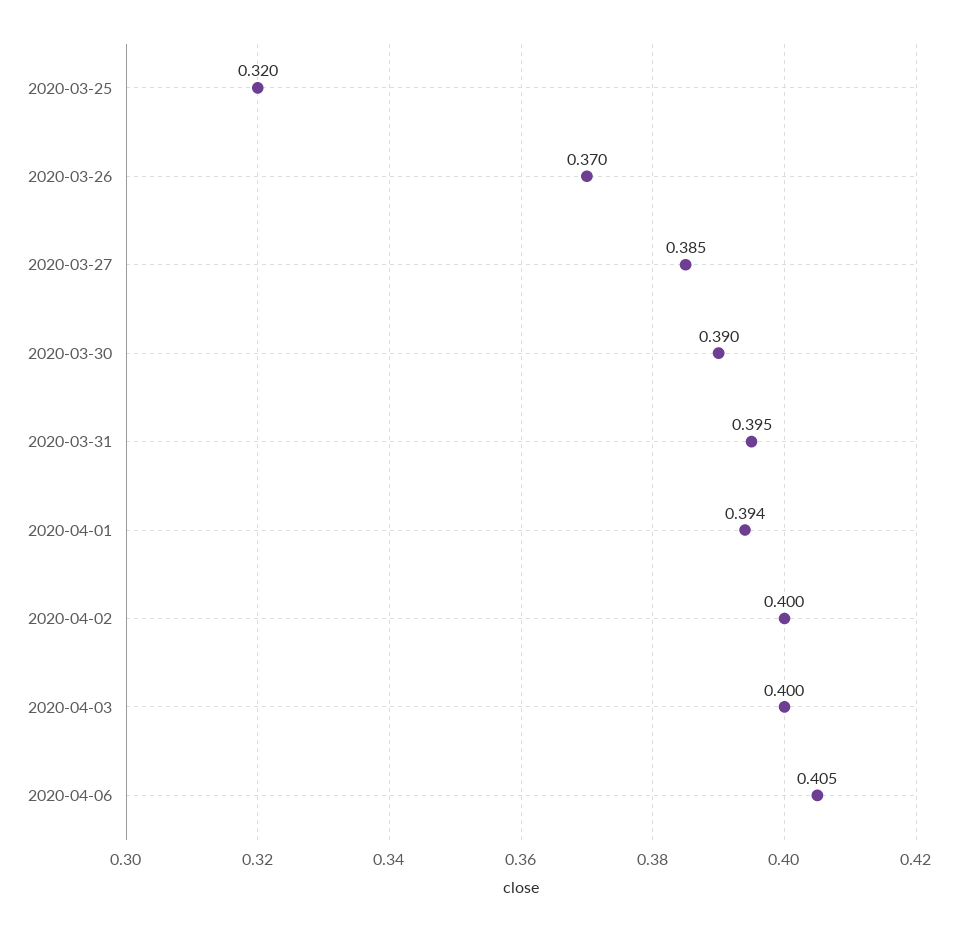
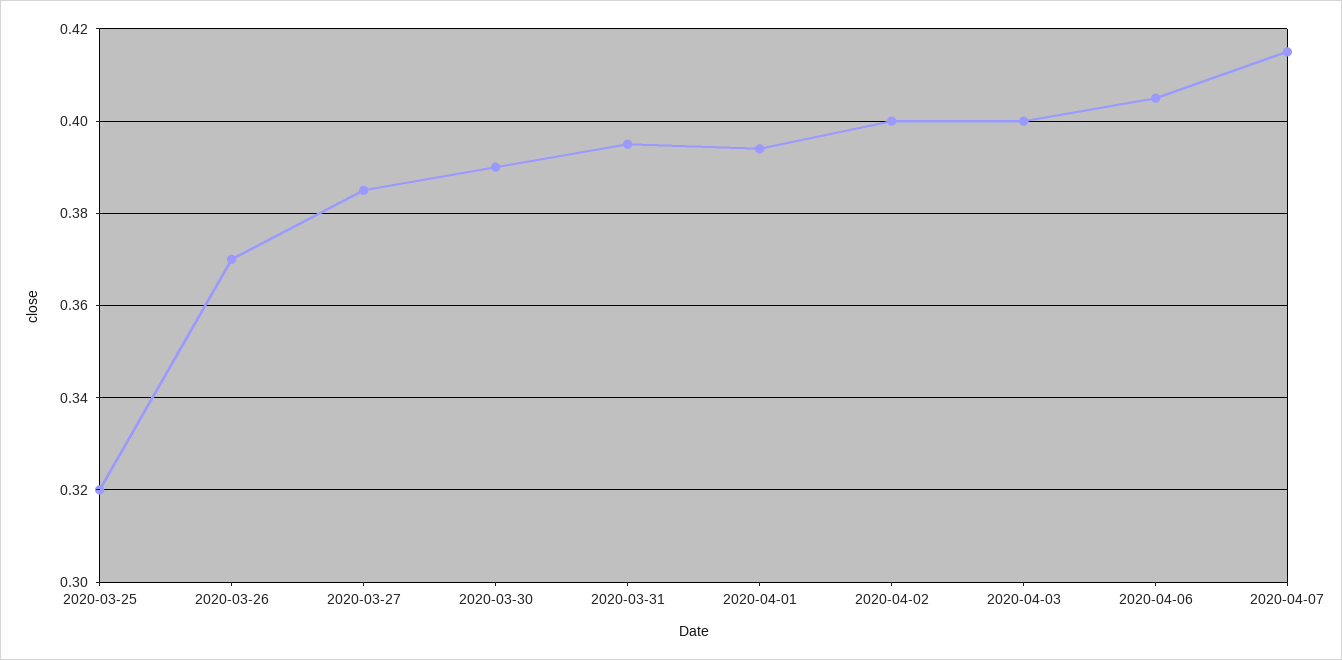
2020-04-07: none -> 0.415

